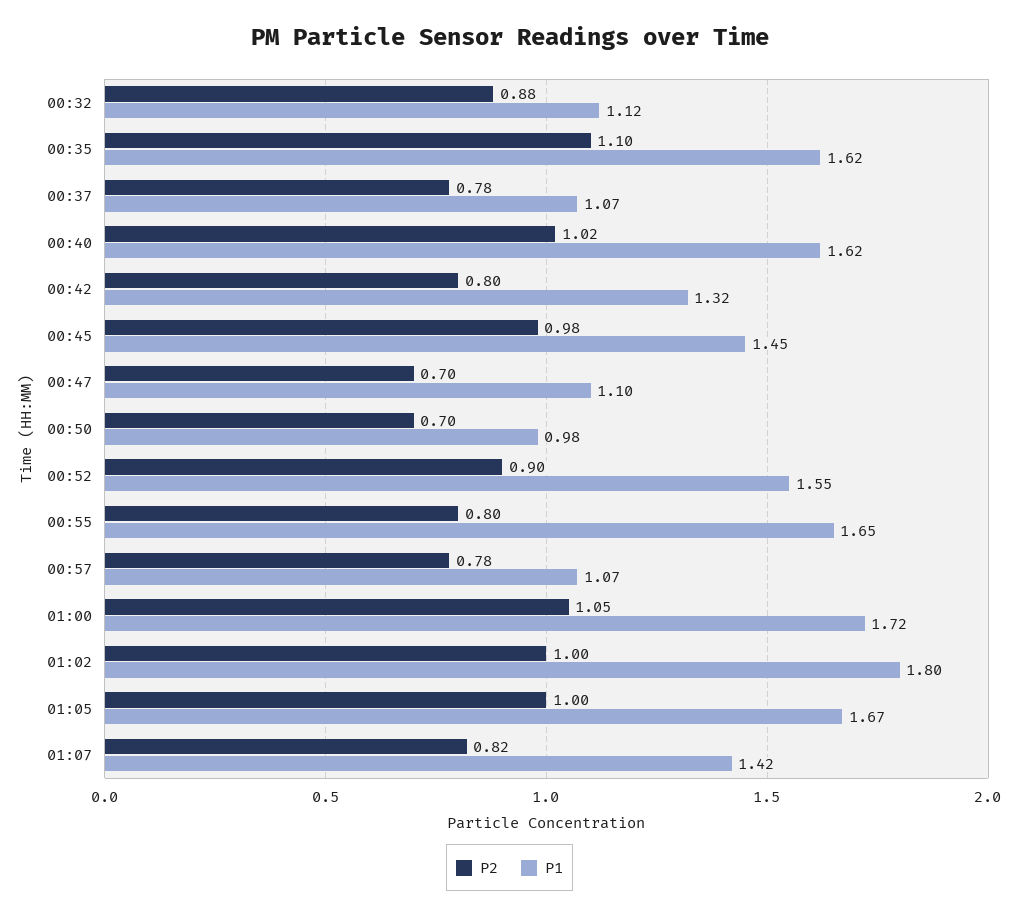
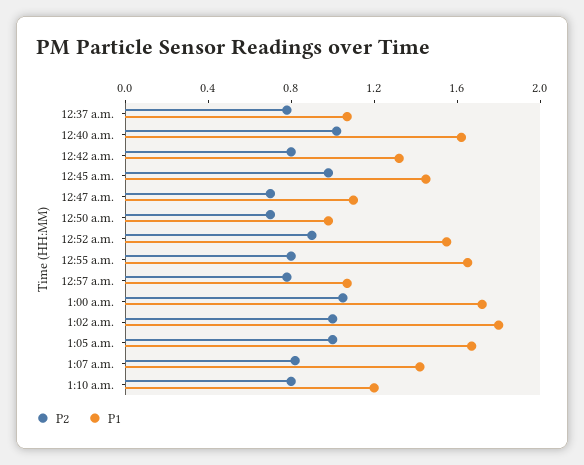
P2, 00:32: 0.88 -> none
P1, 00:32: 1.12 -> none
P2, 00:35: 1.1 -> none
P1, 00:35: 1.62 -> none
P2, 1:10 a.m.: none -> 0.8
P1, 1:10 a.m.: none -> 1.2

